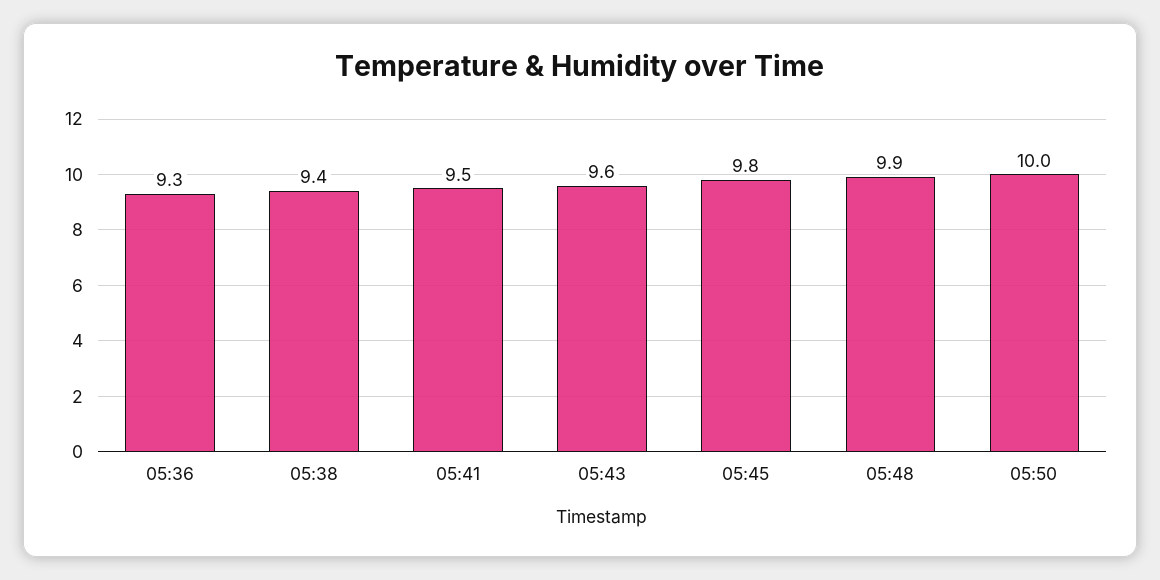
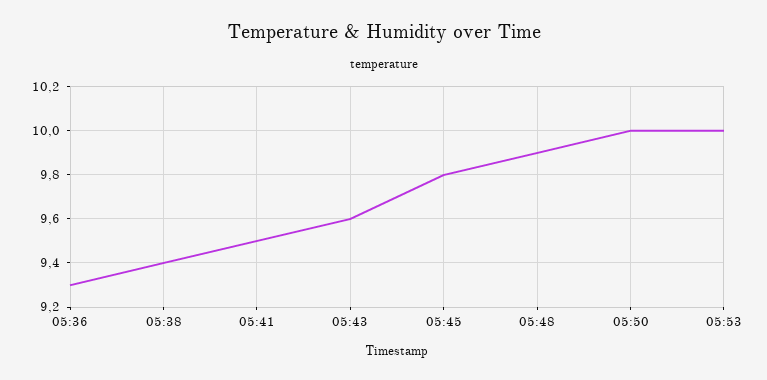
05:53: none -> 10

